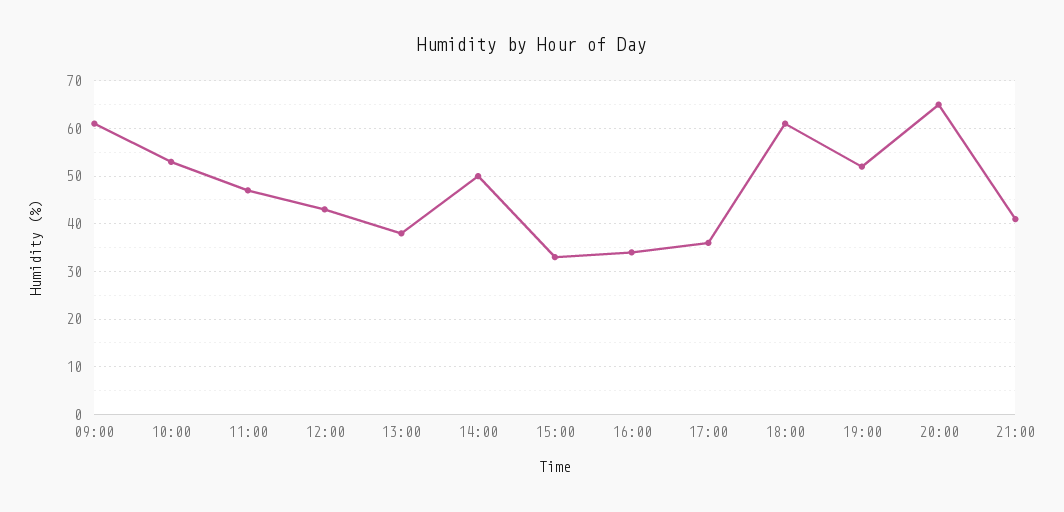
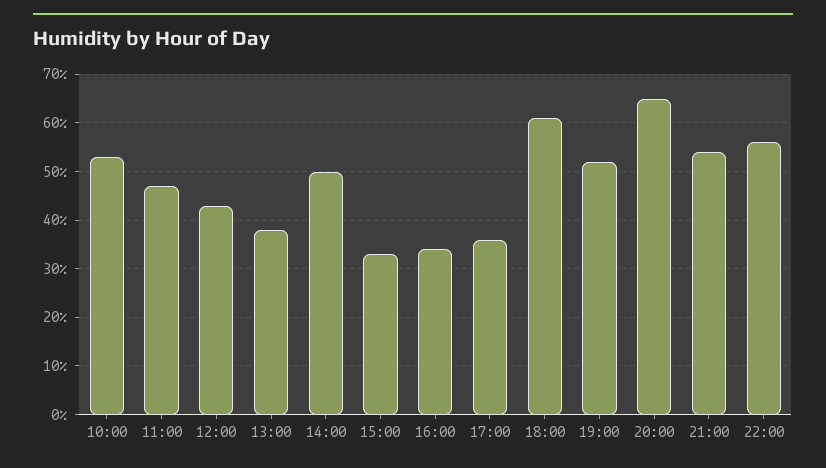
09:00: 60 -> none
21:00: 40 -> 55
22:00: none -> 55

